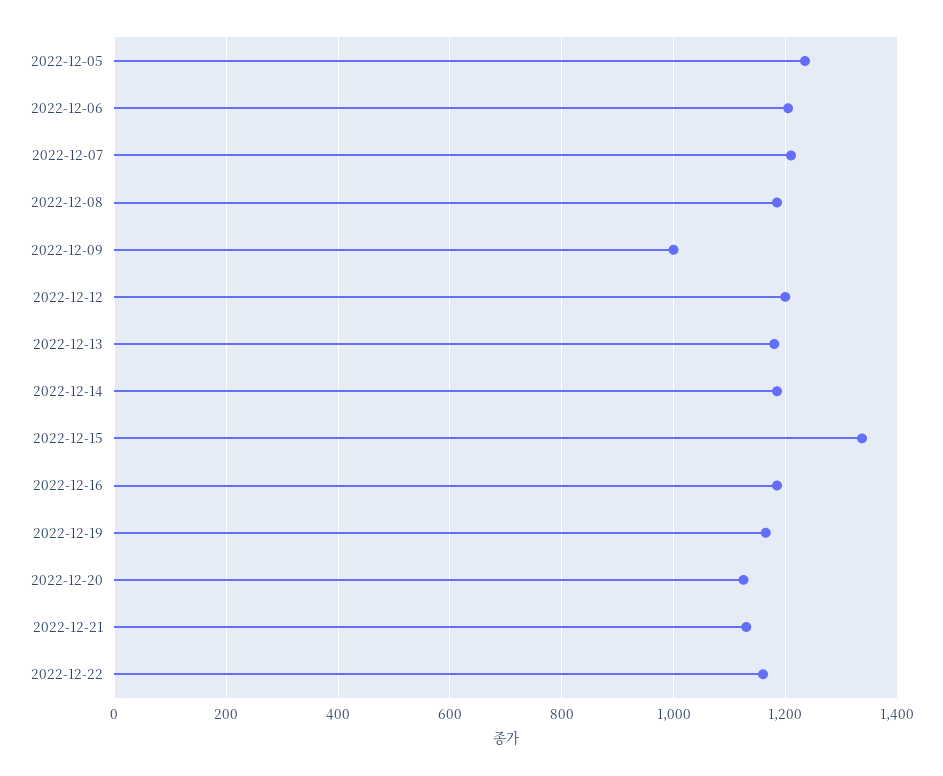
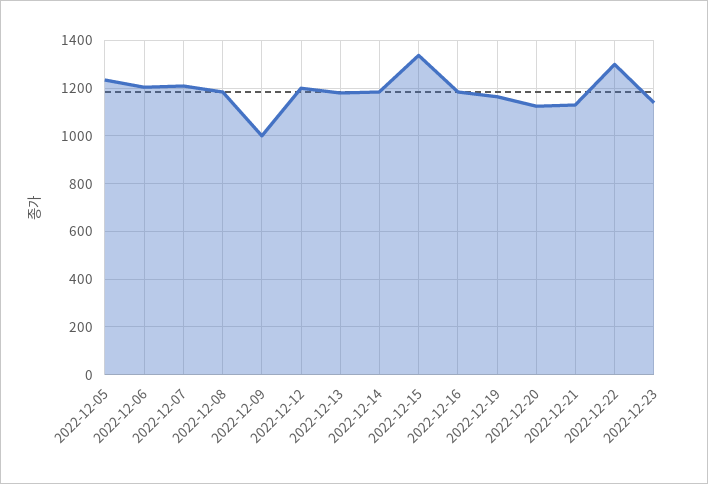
2022-12-22: 1160 -> 1300
2022-12-23: none -> 1150

